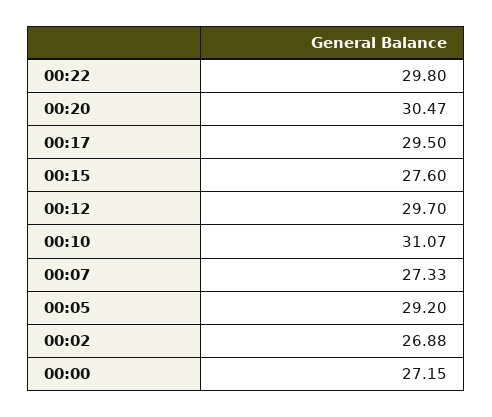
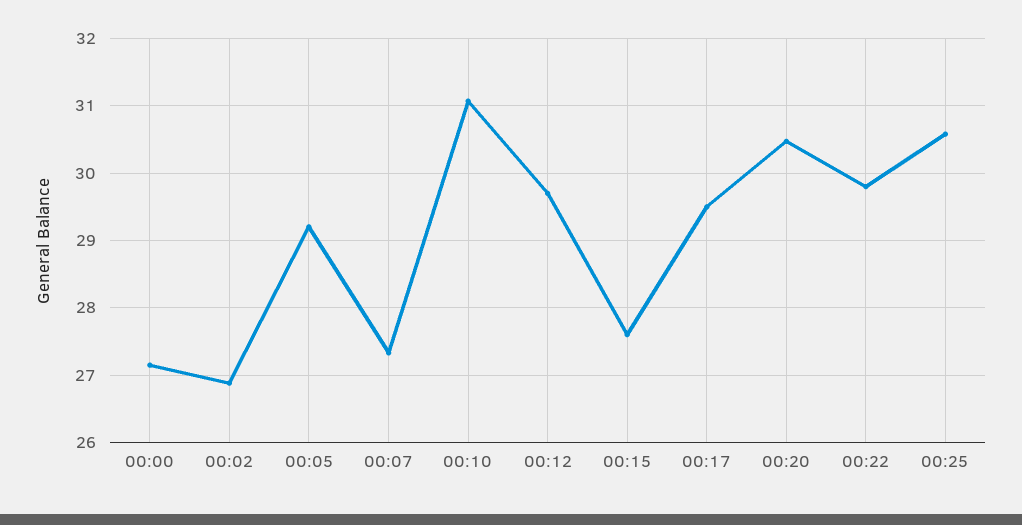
00:25: none -> 30.6

